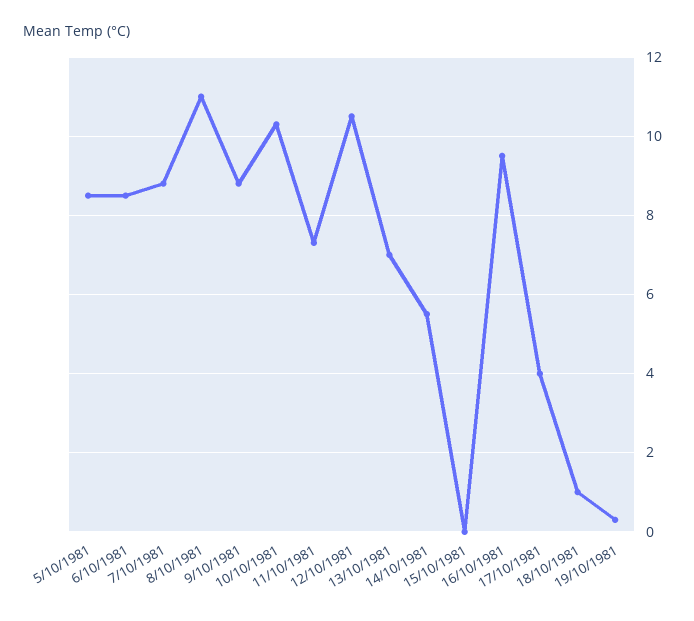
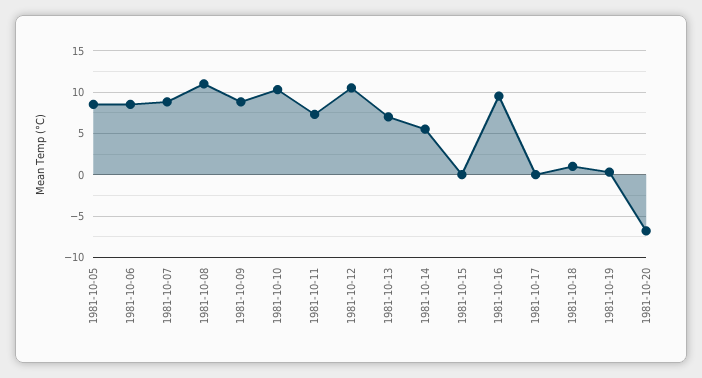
17/10/1981: 4 -> 0
1981-10-20: none -> -7

